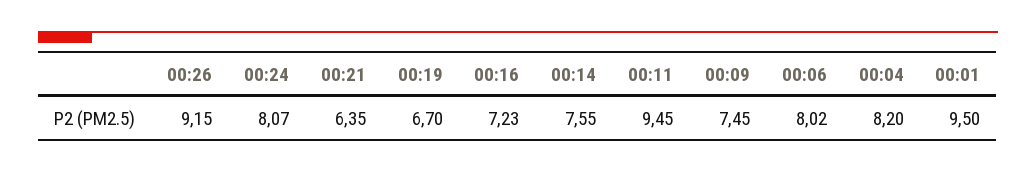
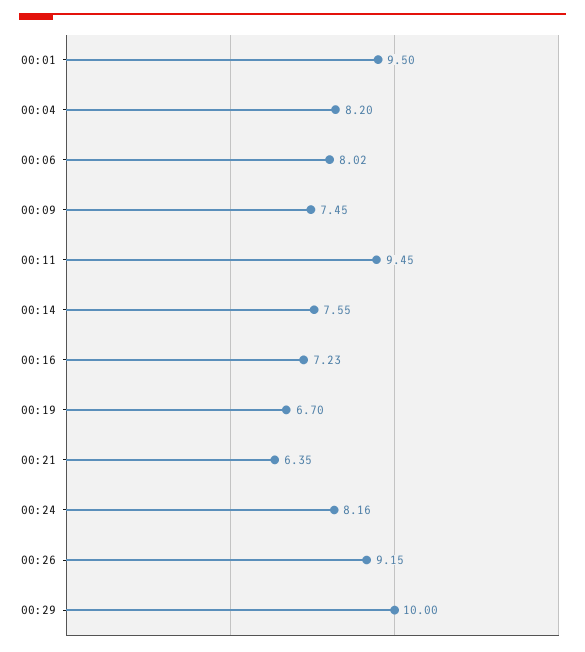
00:24: 8.07 -> 8.16
00:29: none -> 10

